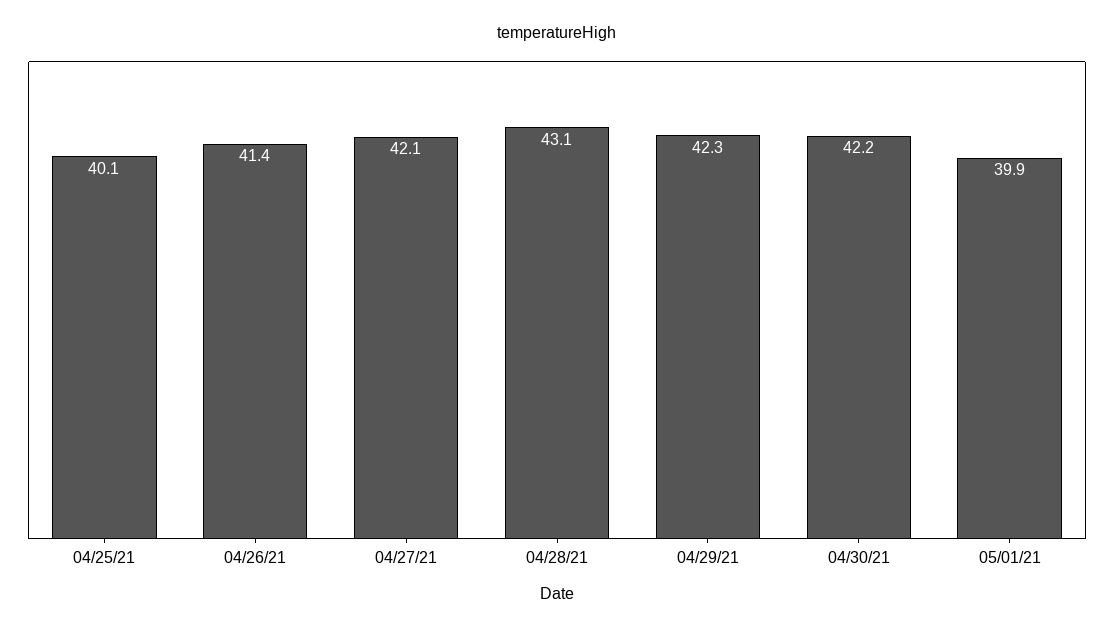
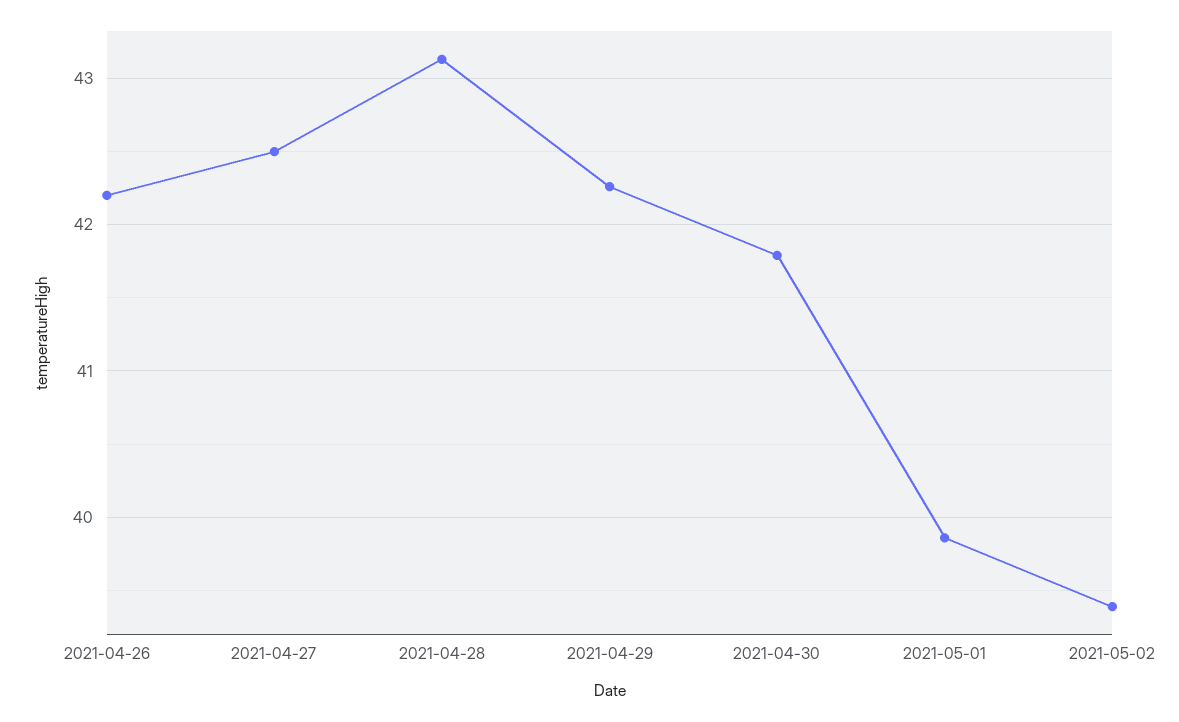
04/25/21: 40.1 -> none
04/26/21: 41.4 -> 42.2
04/27/21: 42.1 -> 42.5
04/30/21: 42.2 -> 41.8
2021-05-02: none -> 39.4

